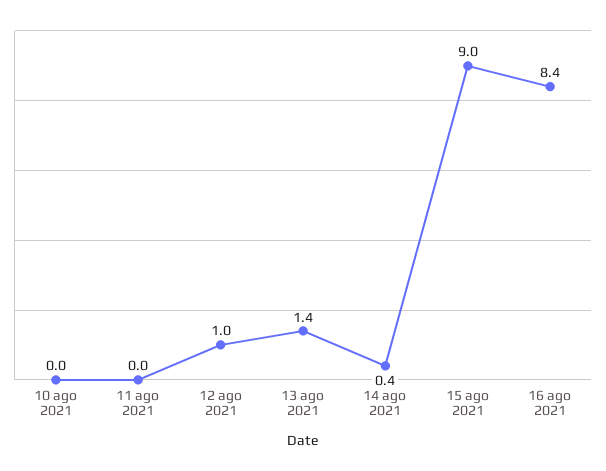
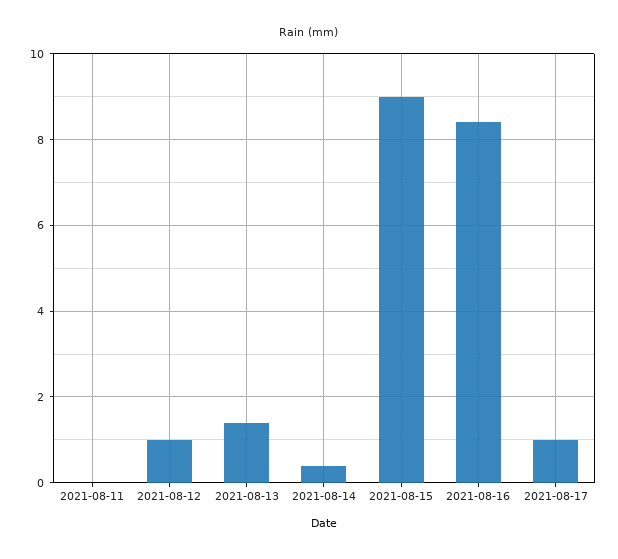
10 ago 2021: 0 -> none
2021-08-17: none -> 1

